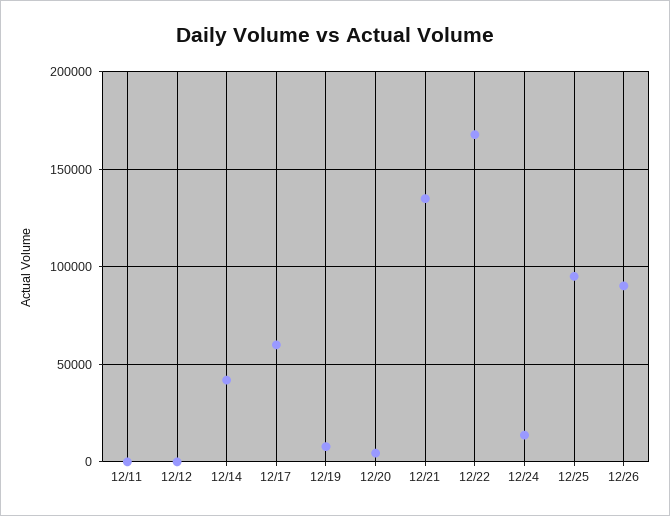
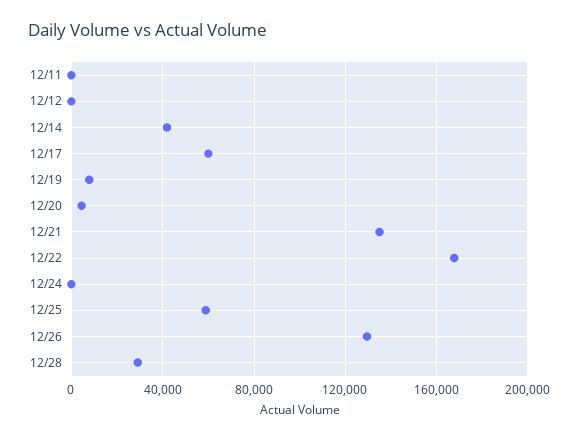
12/24: 15000 -> 0
12/25: 95000 -> 60000
12/26: 90000 -> 130000
12/28: none -> 30000

